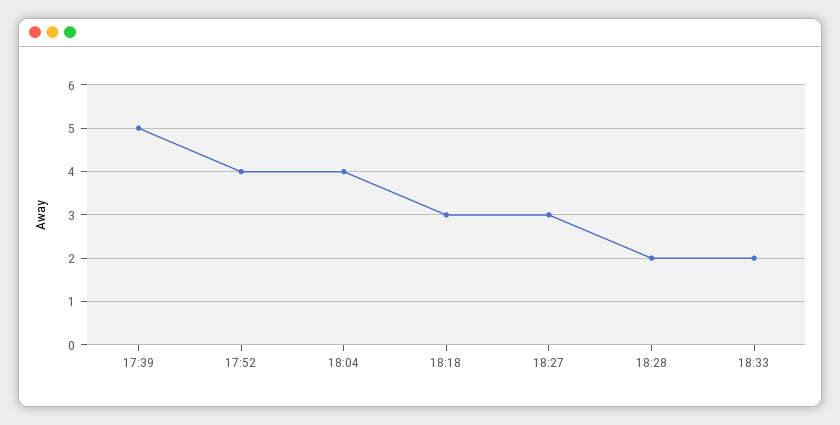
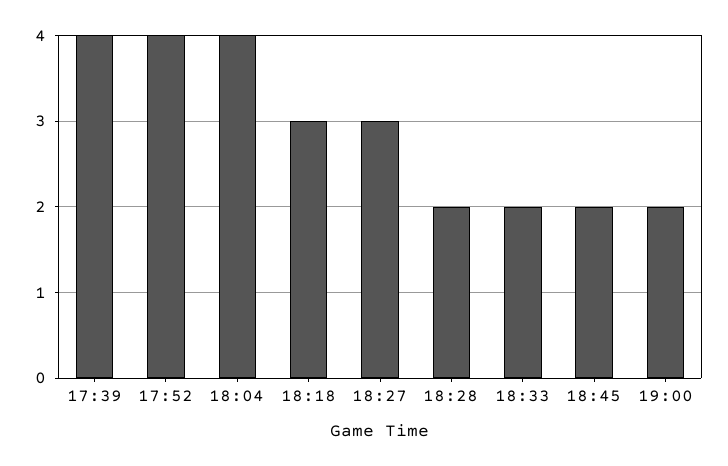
17:39: 5 -> 4
18:45: none -> 2
19:00: none -> 2

